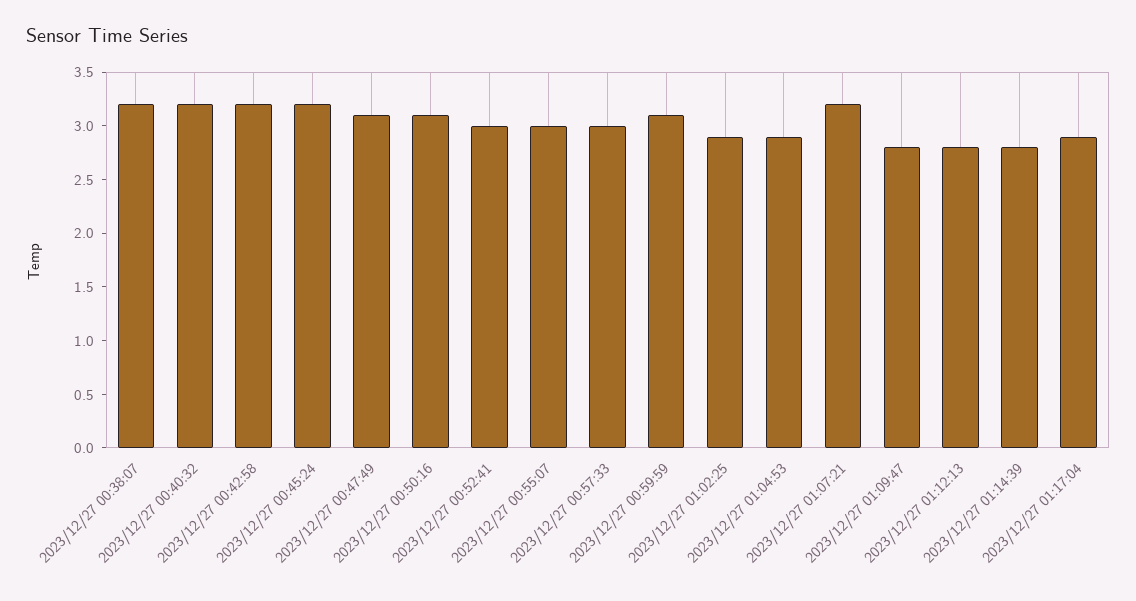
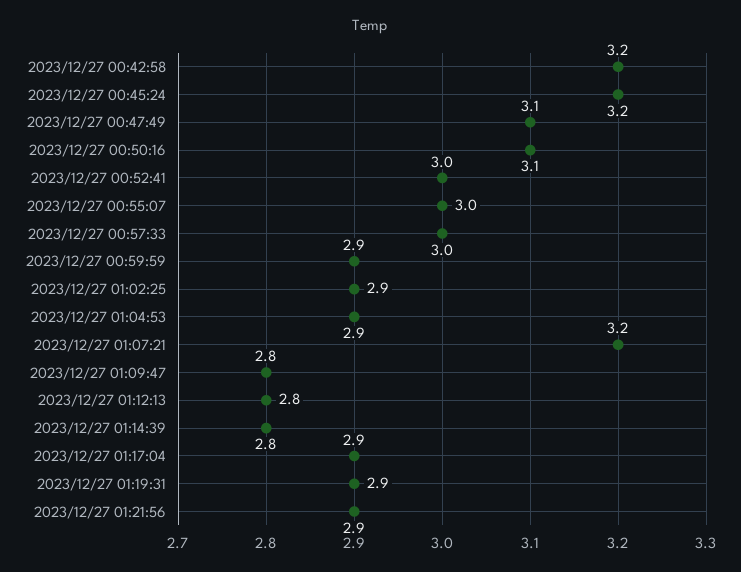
2023/12/27 00:38:07: 3.2 -> none
2023/12/27 00:40:32: 3.2 -> none
2023/12/27 00:59:59: 3.1 -> 2.9
2023/12/27 01:19:31: none -> 2.9
2023/12/27 01:21:56: none -> 2.9

